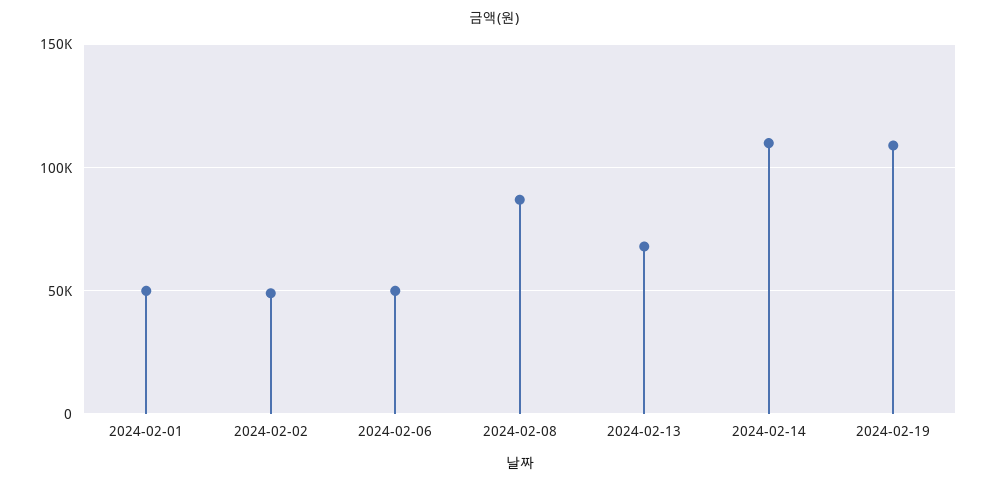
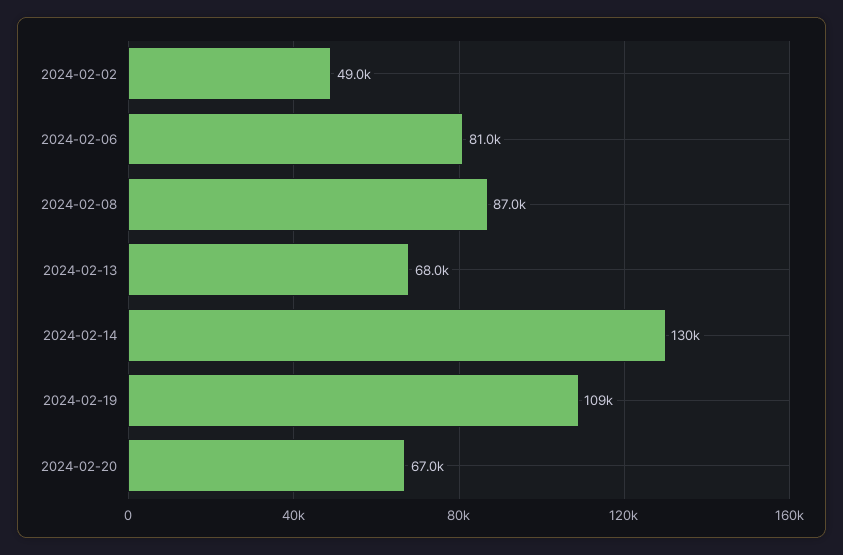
2024-02-01: 50000 -> none
2024-02-06: 50000 -> 81000
2024-02-14: 110000 -> 130000
2024-02-20: none -> 67000

